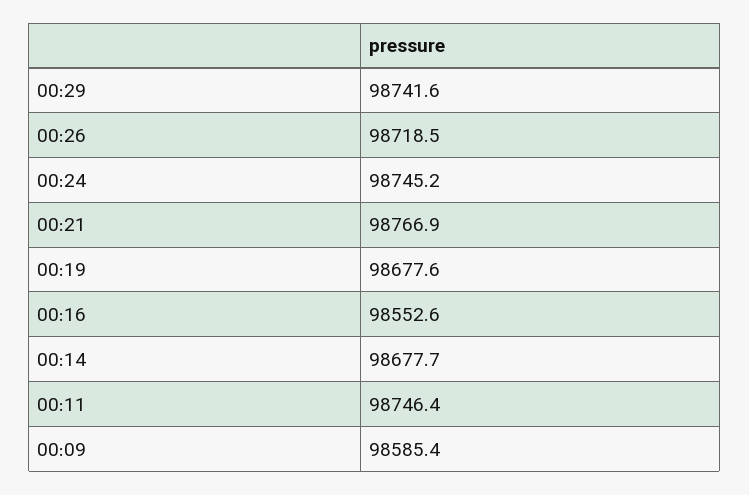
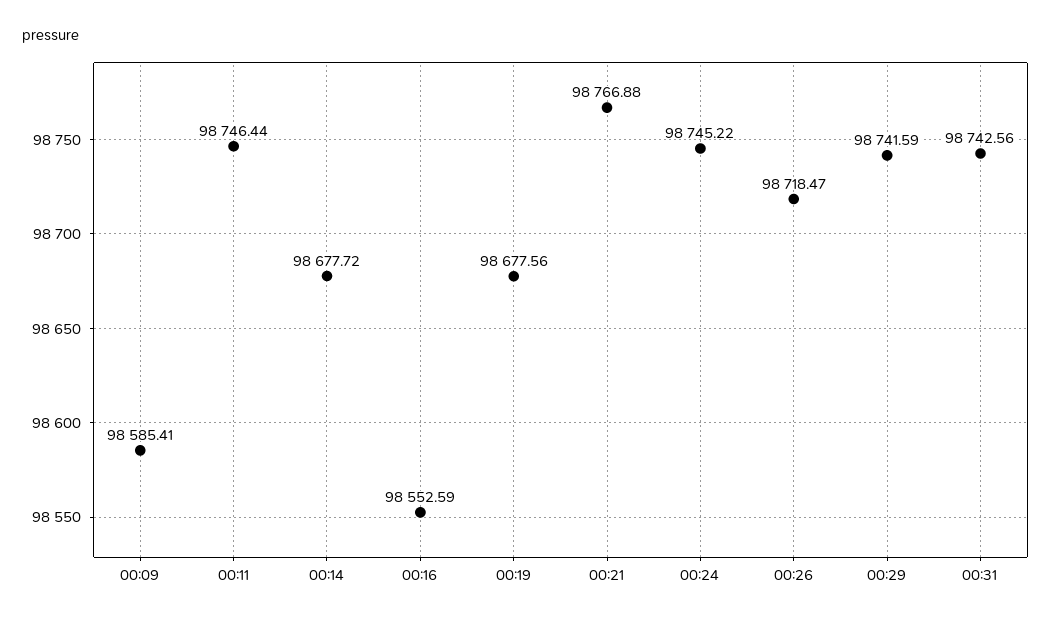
00:31: none -> 98742.56

